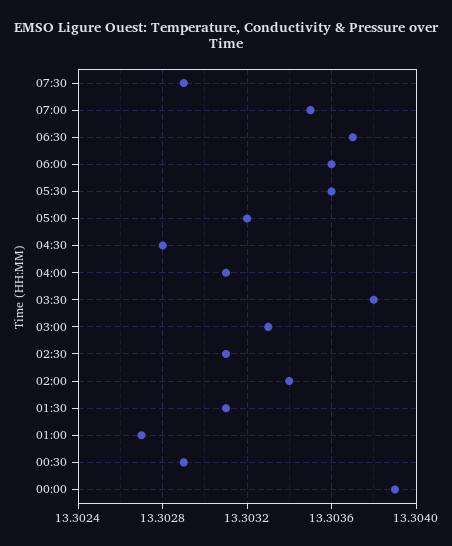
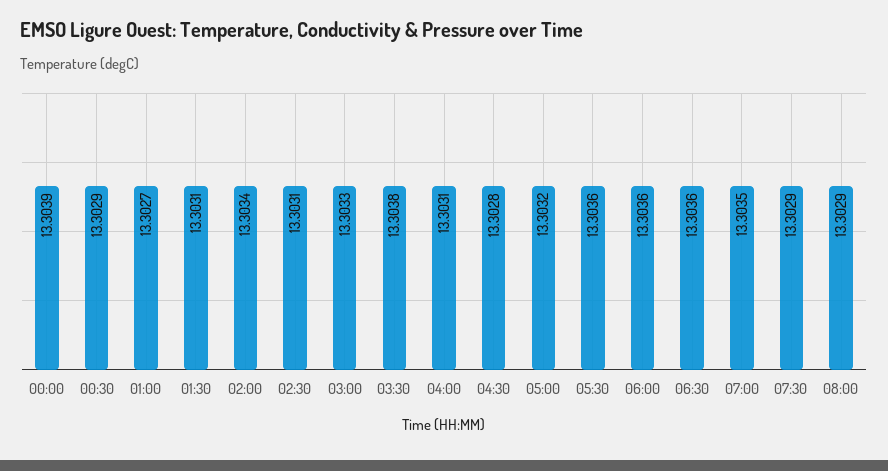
06:30: 13.3037 -> 13.3036
08:00: none -> 13.3029

